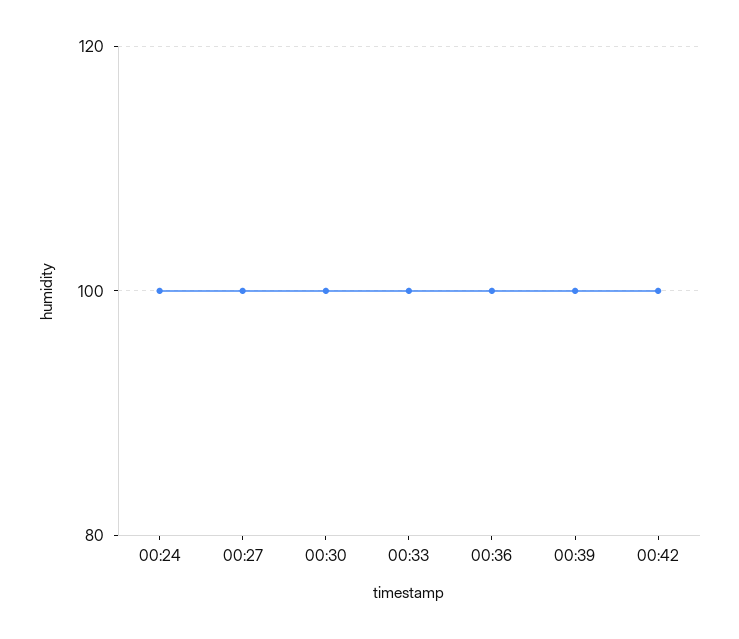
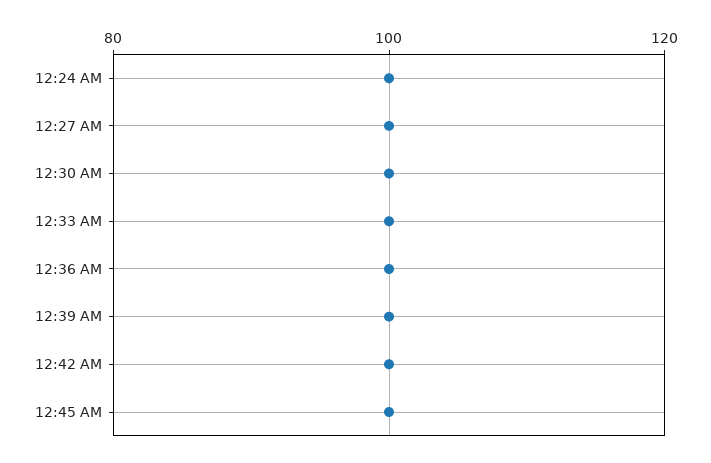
12:45 AM: none -> 100

